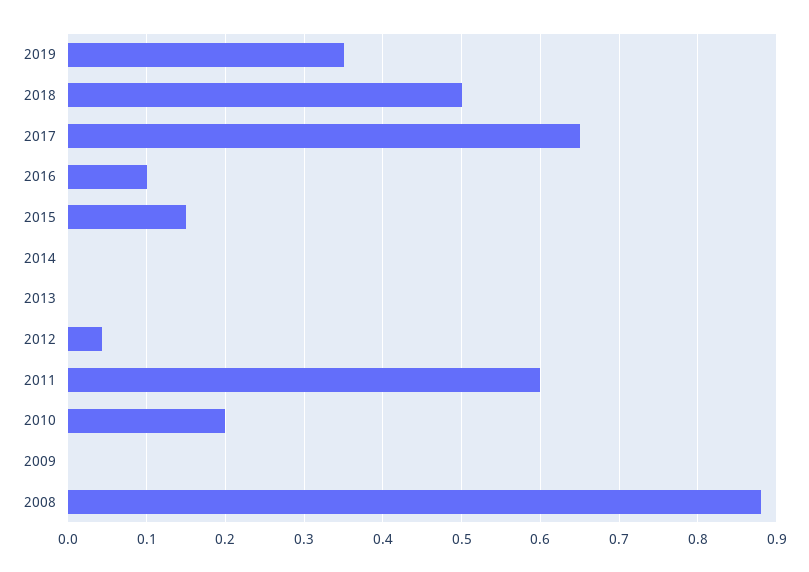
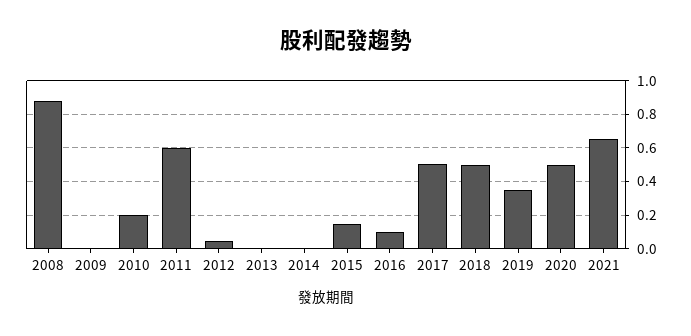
2017: 0.65 -> 0.5
2020: none -> 0.5
2021: none -> 0.65

